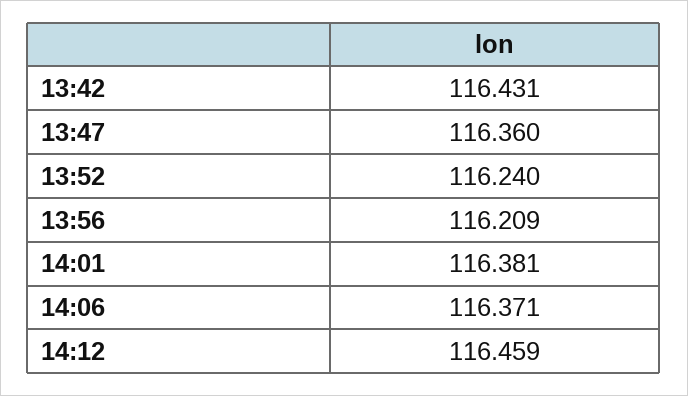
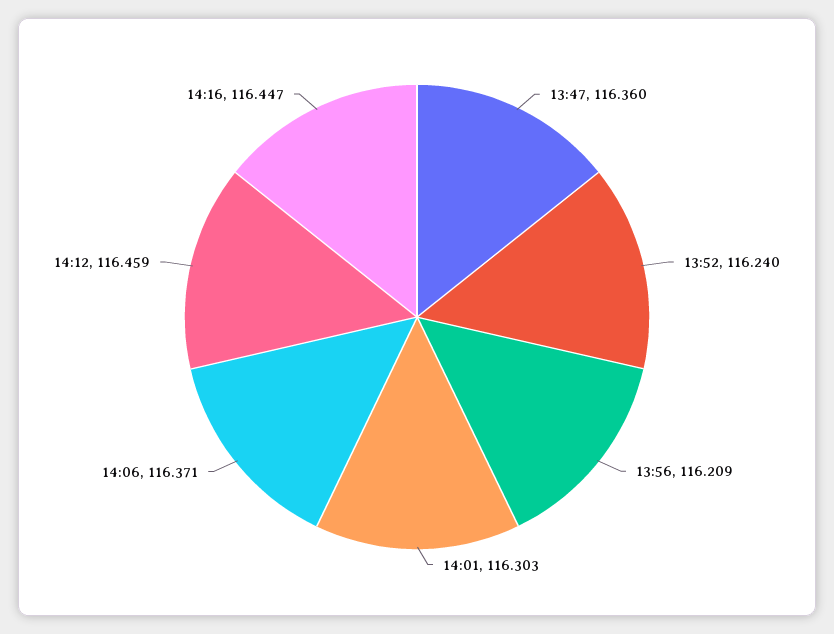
13:42: 116.431 -> none
14:01: 116.381 -> 116.303
14:16: none -> 116.447

